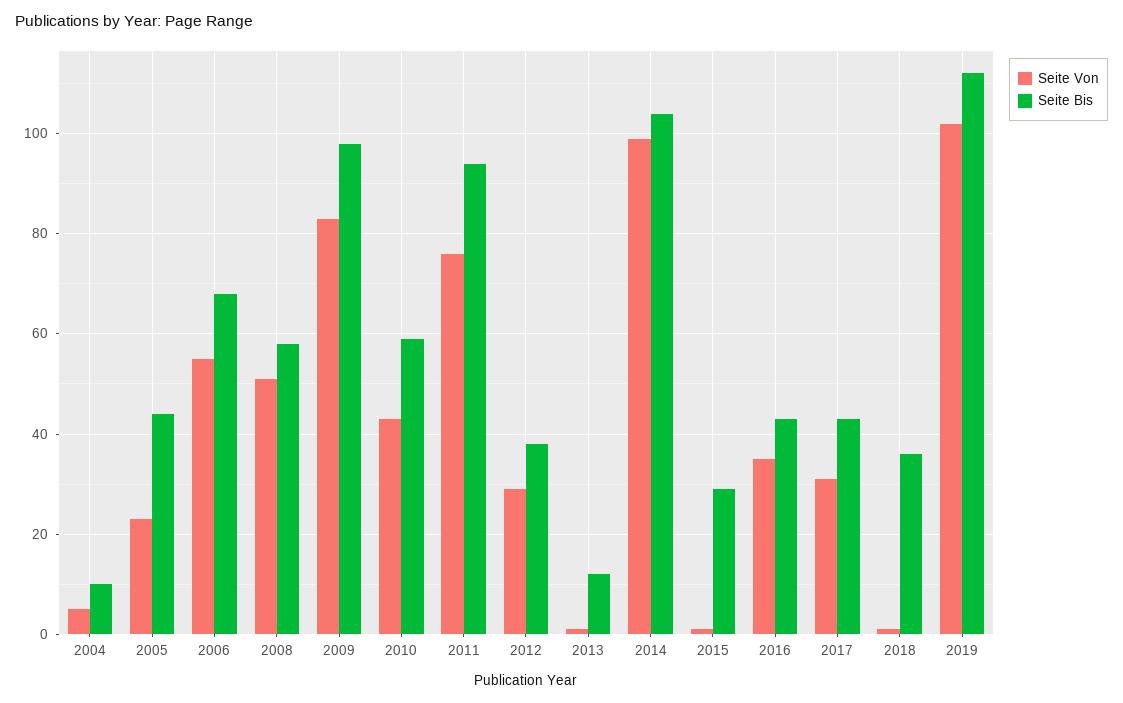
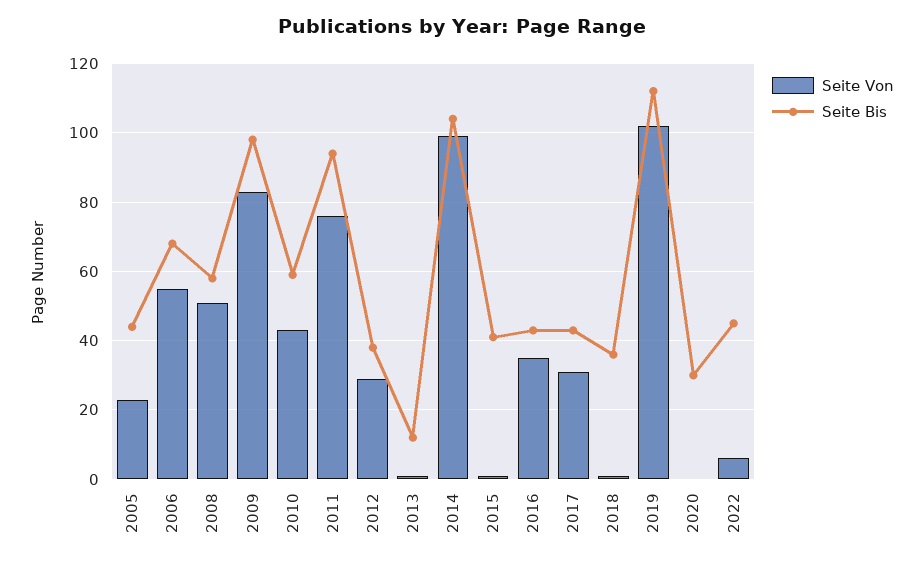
Seite Von, 2004: 5 -> none
Seite Bis, 2004: 10 -> none
Seite Bis, 2015: 30 -> 40
Seite Von, 2020: none -> 0
Seite Bis, 2020: none -> 30
Seite Von, 2022: none -> 5
Seite Bis, 2022: none -> 45

